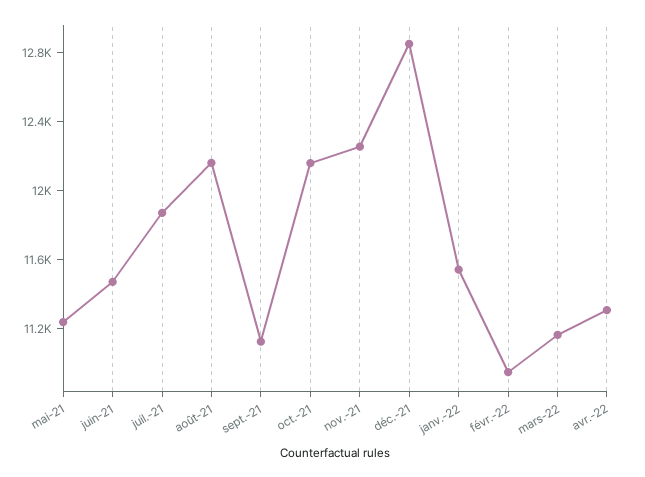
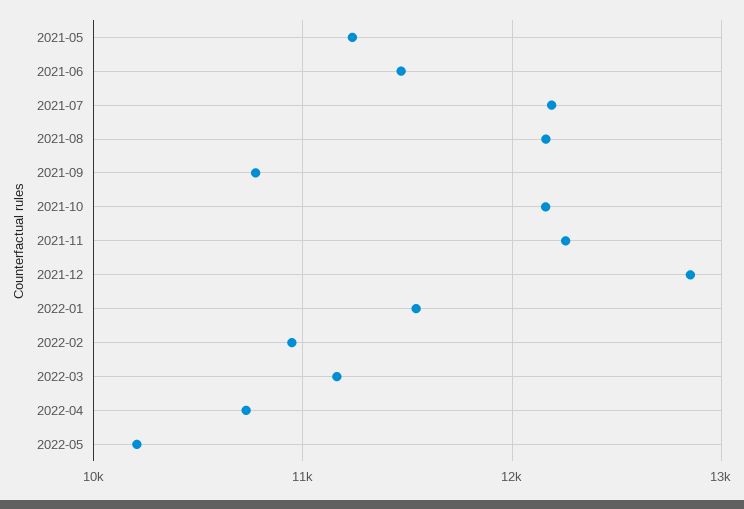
juil.-21: 11900 -> 12200
sept.-21: 11100 -> 10800
avr.-22: 11300 -> 10700
2022-05: none -> 10200

